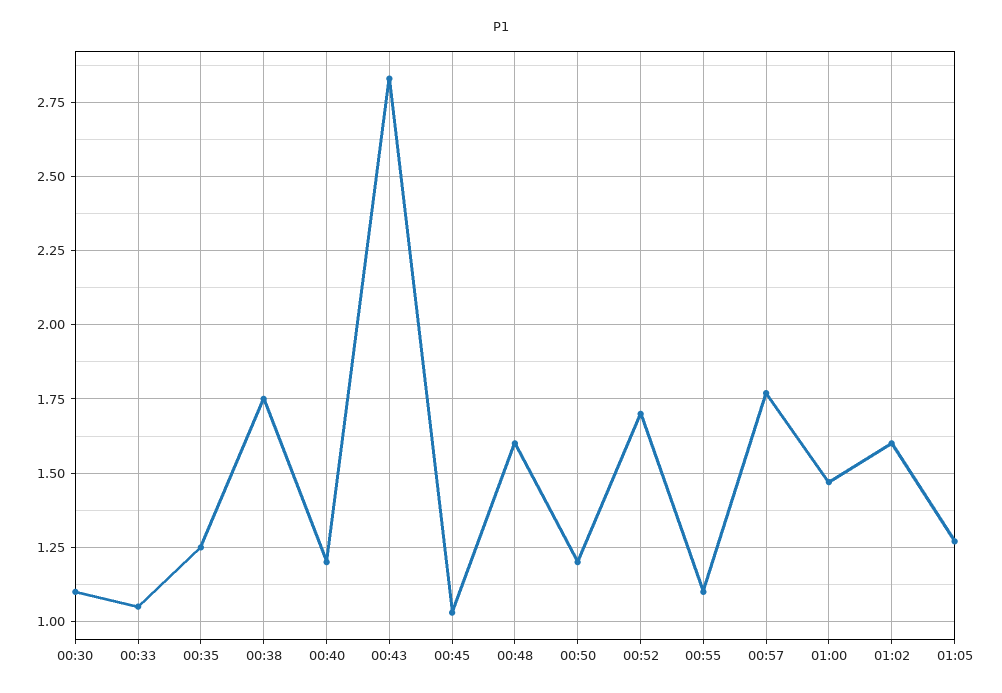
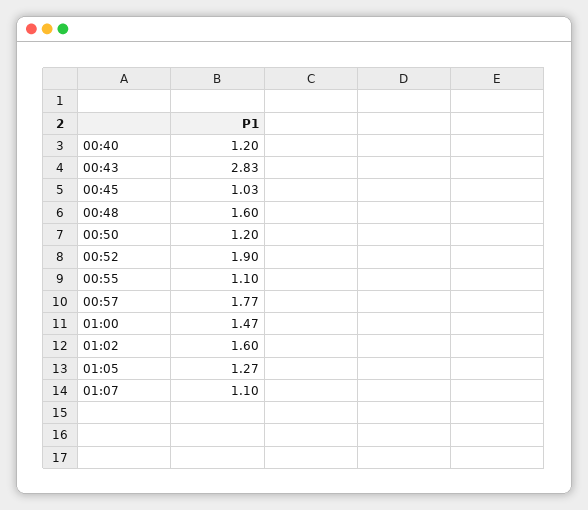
00:30: 1.1 -> none
00:33: 1.05 -> none
00:35: 1.25 -> none
00:38: 1.75 -> none
00:52: 1.7 -> 1.9
01:07: none -> 1.1

